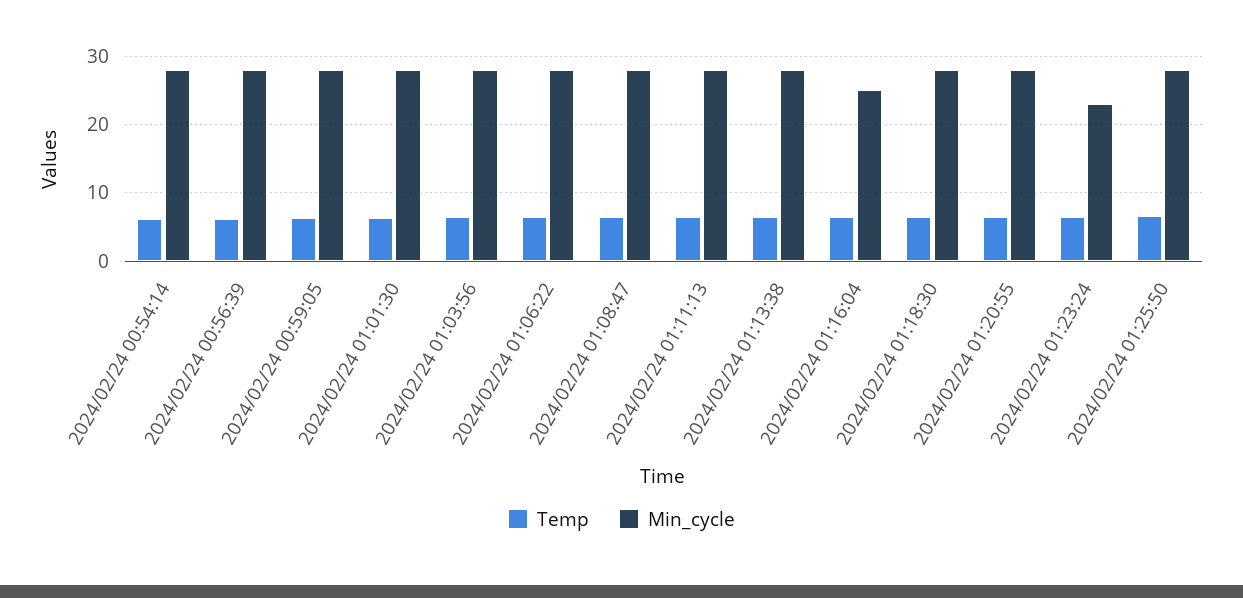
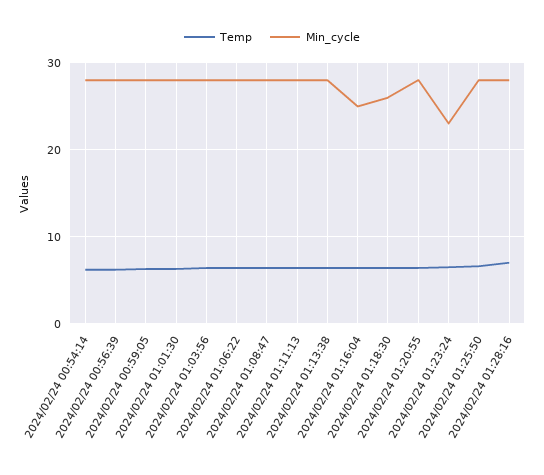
Min_cycle, 2024/02/24 01:18:30: 28 -> 26
Temp, 2024/02/24 01:28:16: none -> 7
Min_cycle, 2024/02/24 01:28:16: none -> 28

